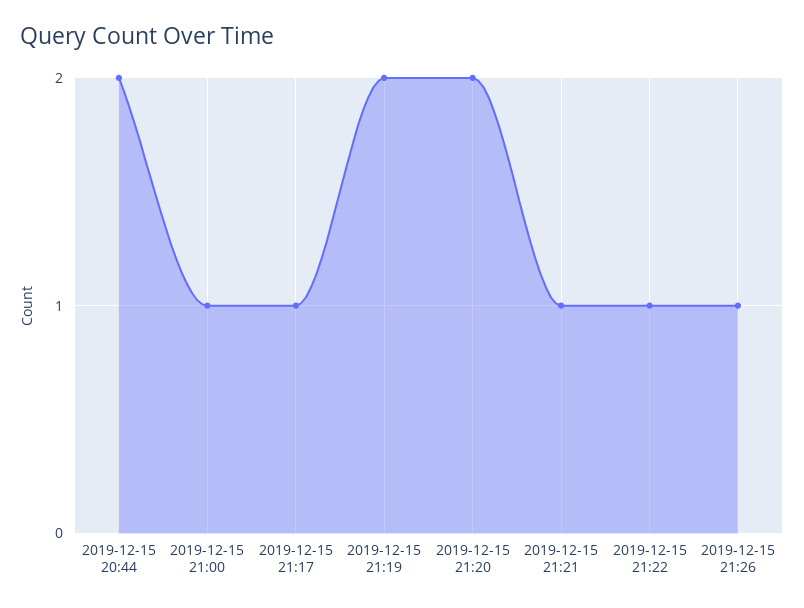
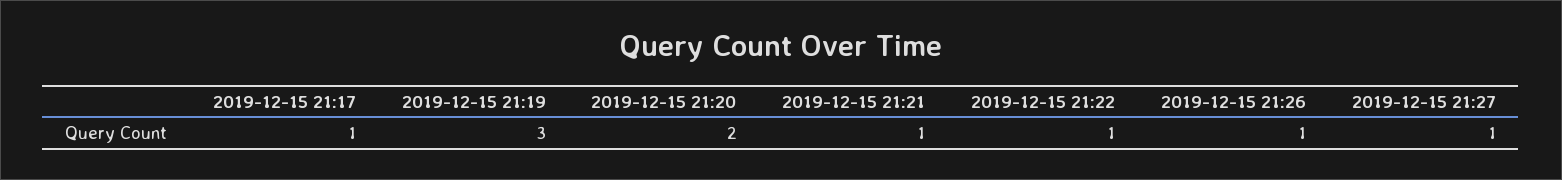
2019-12-15 20:44: 2 -> none
2019-12-15 21:00: 1 -> none
2019-12-15 21:19: 2 -> 3
2019-12-15 21:27: none -> 1

